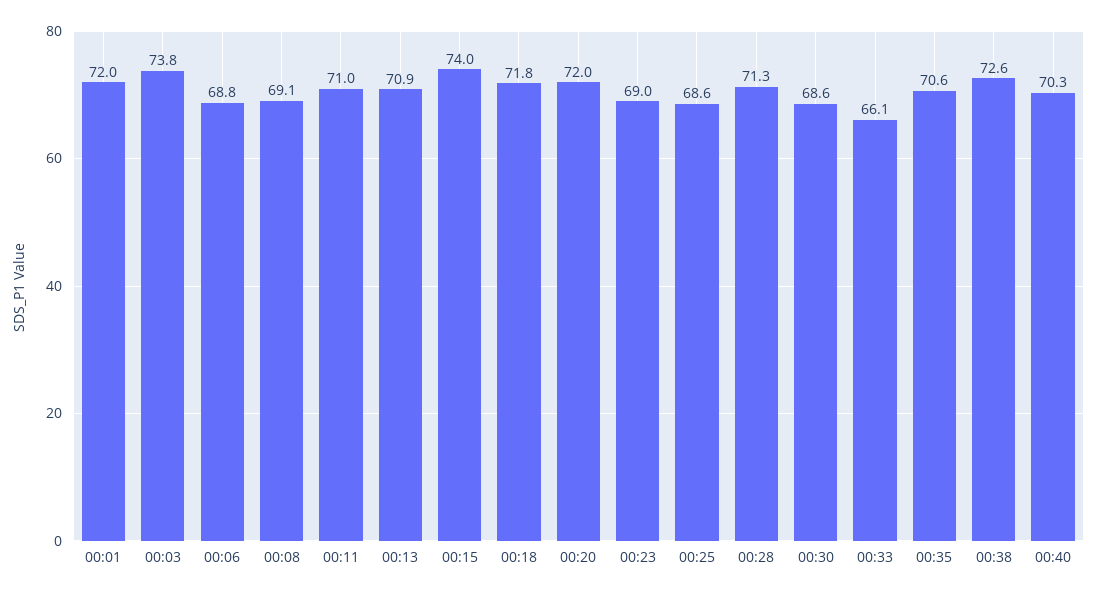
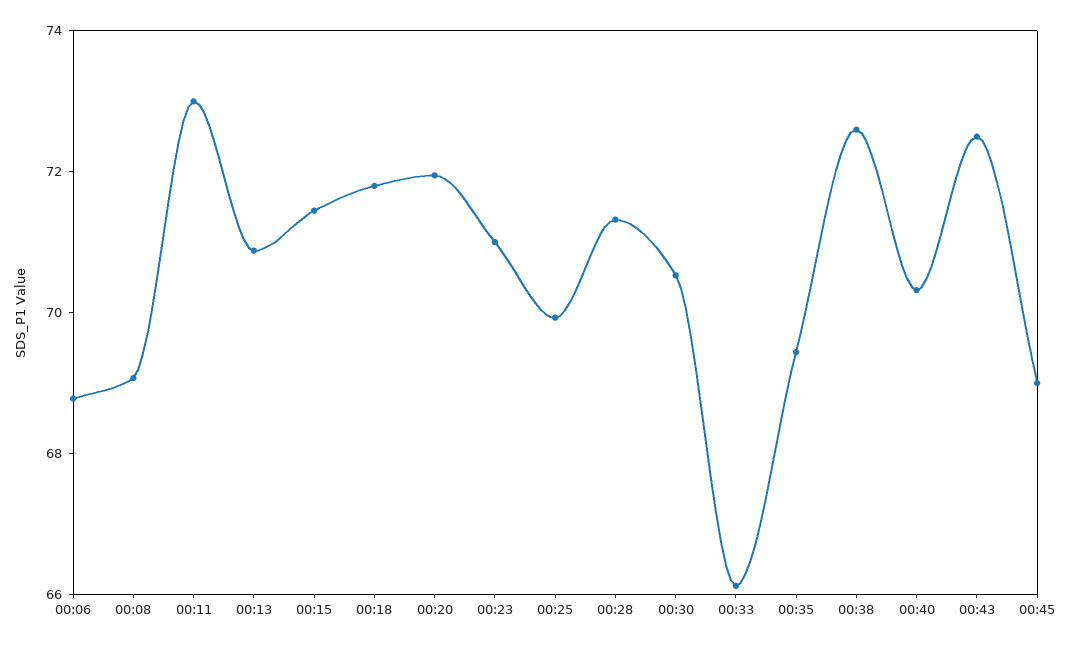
00:01: 72 -> none
00:03: 73.8 -> none
00:11: 71 -> 73
00:15: 74 -> 71.5
00:23: 69 -> 71
00:25: 68.6 -> 70
00:30: 68.6 -> 70.5
00:35: 70.6 -> 69.5
00:43: none -> 72.5
00:45: none -> 69

